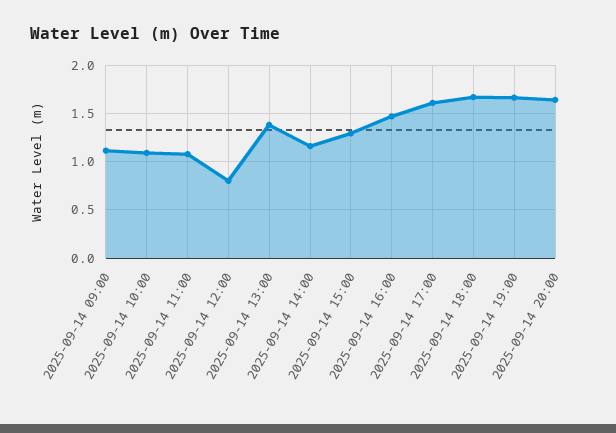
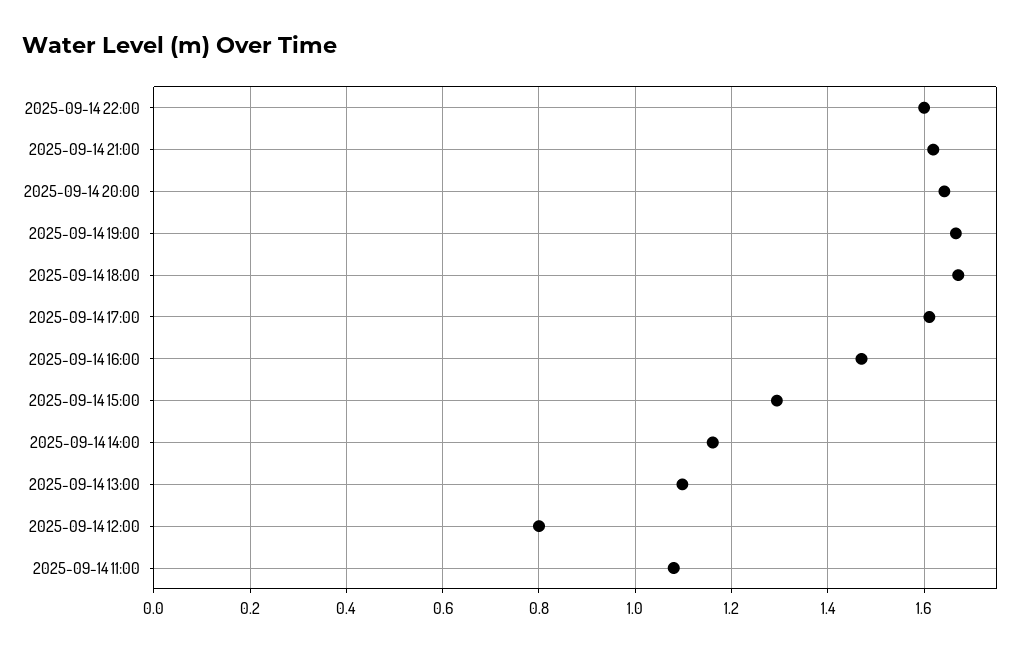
2025-09-14 09:00: 1.1 -> none
2025-09-14 10:00: 1.1 -> none
2025-09-14 13:00: 1.4 -> 1.1
2025-09-14 22:00: none -> 1.6
2025-09-14 21:00: none -> 1.62

